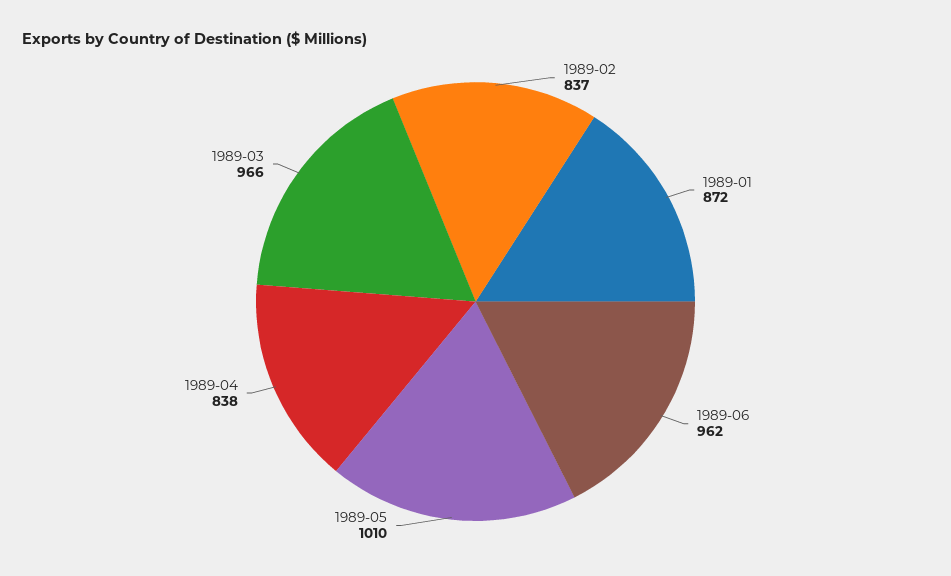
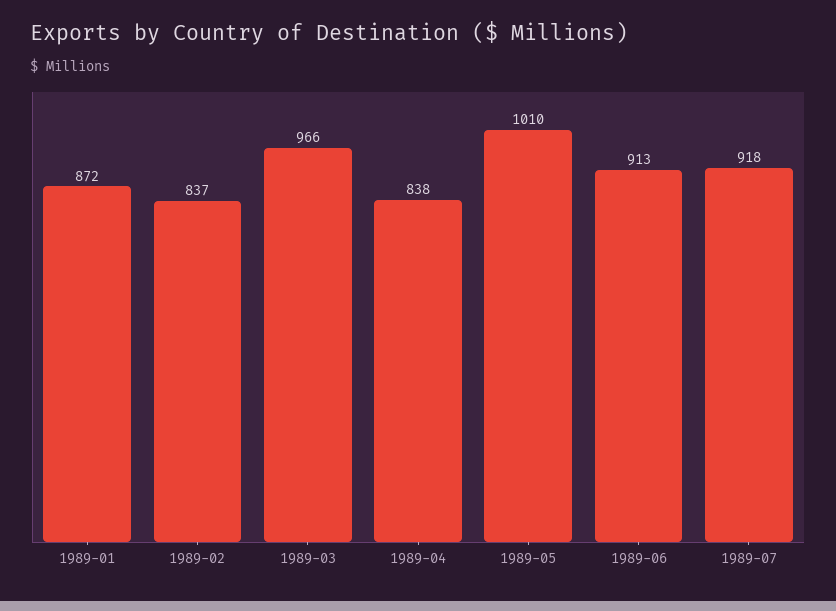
1989-06: 962 -> 913
1989-07: none -> 918

